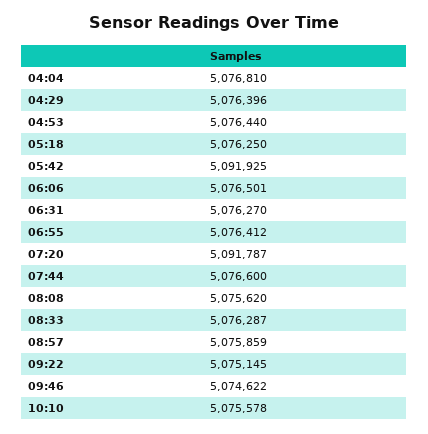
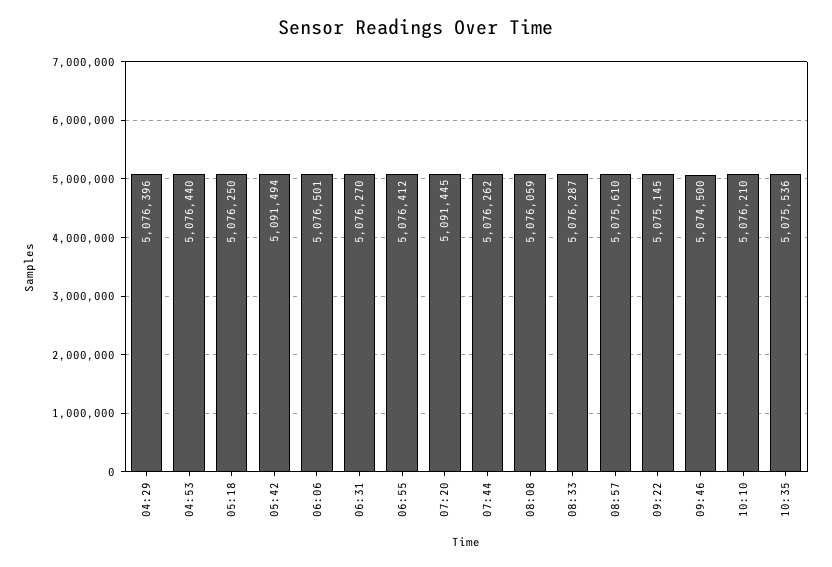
04:04: 5076810 -> none
05:42: 5091925 -> 5091494
07:20: 5091787 -> 5091445
07:44: 5076600 -> 5076262
08:08: 5075620 -> 5076059
08:57: 5075859 -> 5075610
09:46: 5074622 -> 5074500
10:10: 5075578 -> 5076210
10:35: none -> 5075536

